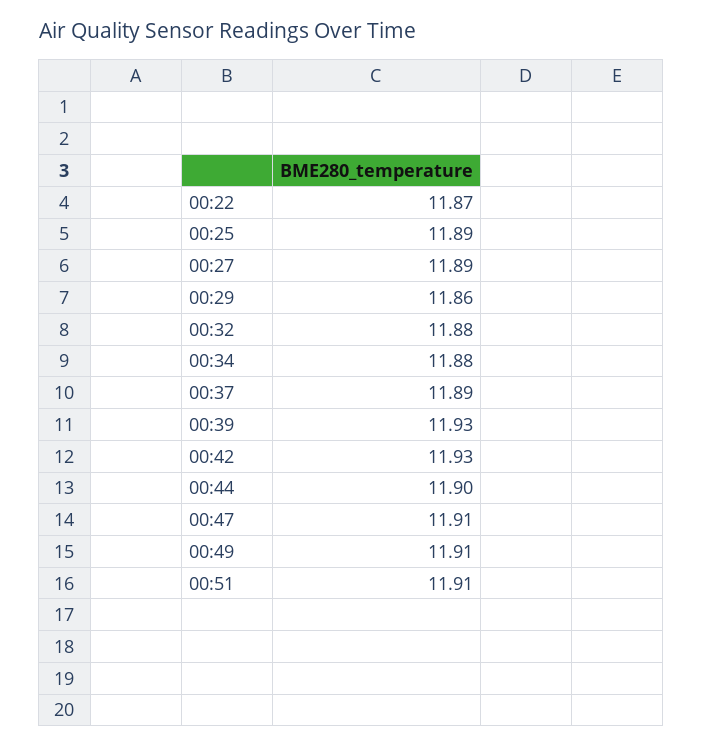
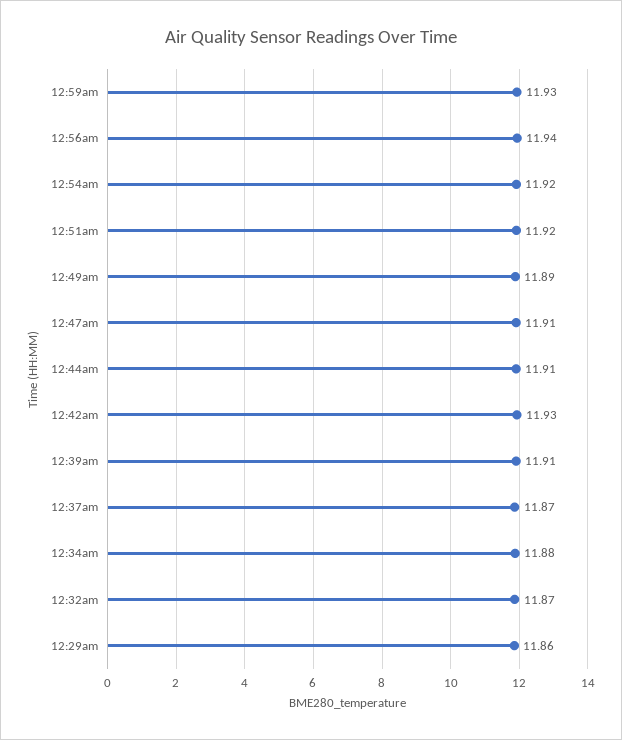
00:22: 11.87 -> none
00:25: 11.89 -> none
00:27: 11.89 -> none
00:32: 11.88 -> 11.87
00:37: 11.89 -> 11.87
00:39: 11.93 -> 11.91
00:44: 11.9 -> 11.91
00:49: 11.91 -> 11.89
00:51: 11.91 -> 11.92
12:59am: none -> 11.93
12:56am: none -> 11.94
12:54am: none -> 11.92

